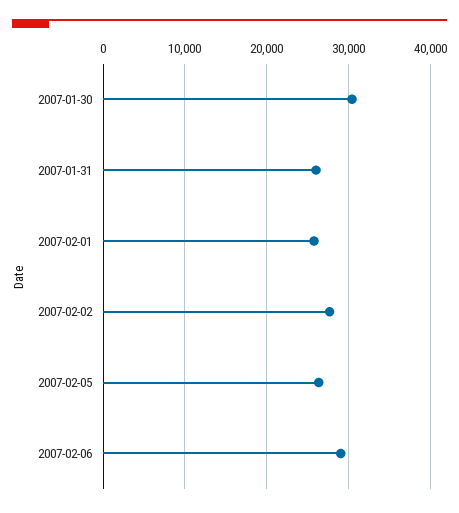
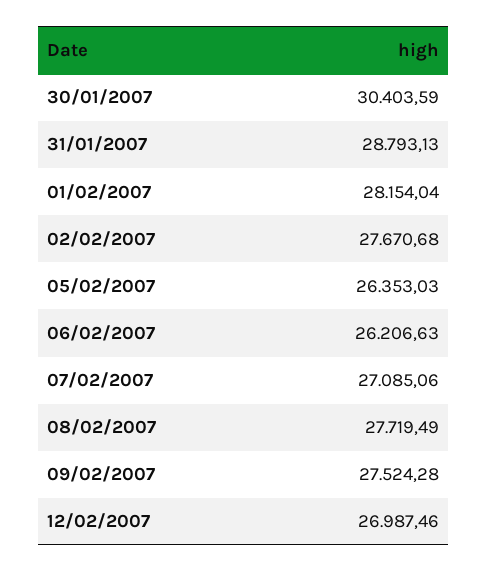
2007-01-31: 26000 -> 28793.13
2007-02-01: 26000 -> 28154.04
2007-02-06: 29000 -> 26206.63
07/02/2007: none -> 27085.06
08/02/2007: none -> 27719.49
09/02/2007: none -> 27524.28
12/02/2007: none -> 26987.46

